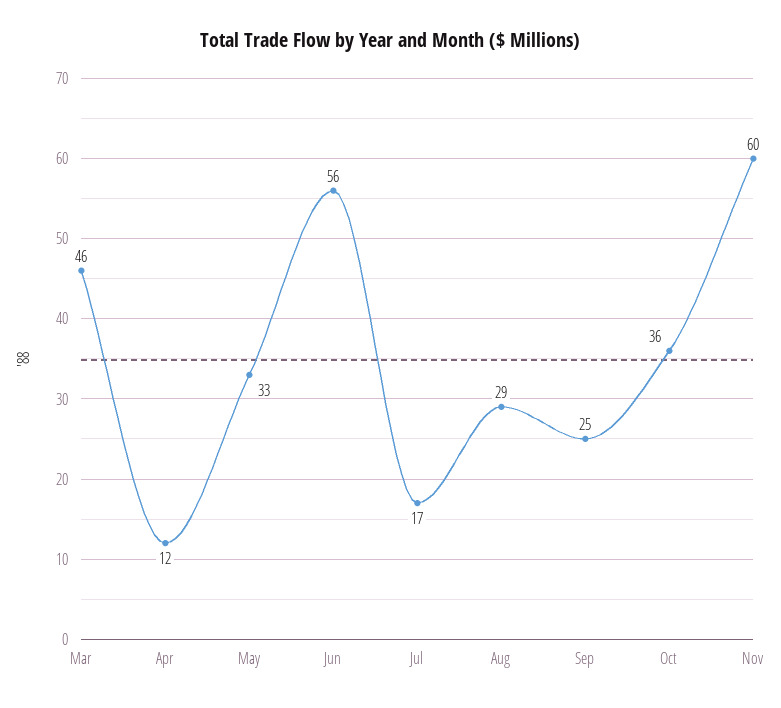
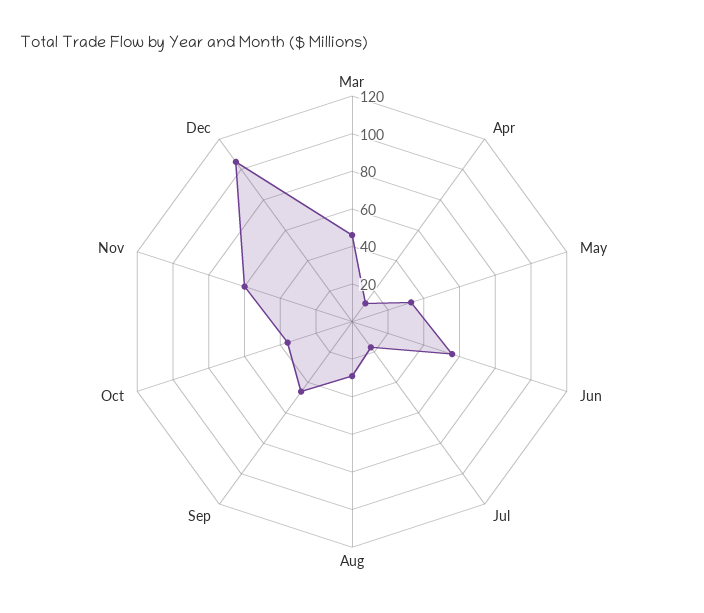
Sep: 25 -> 45
Dec: none -> 105

